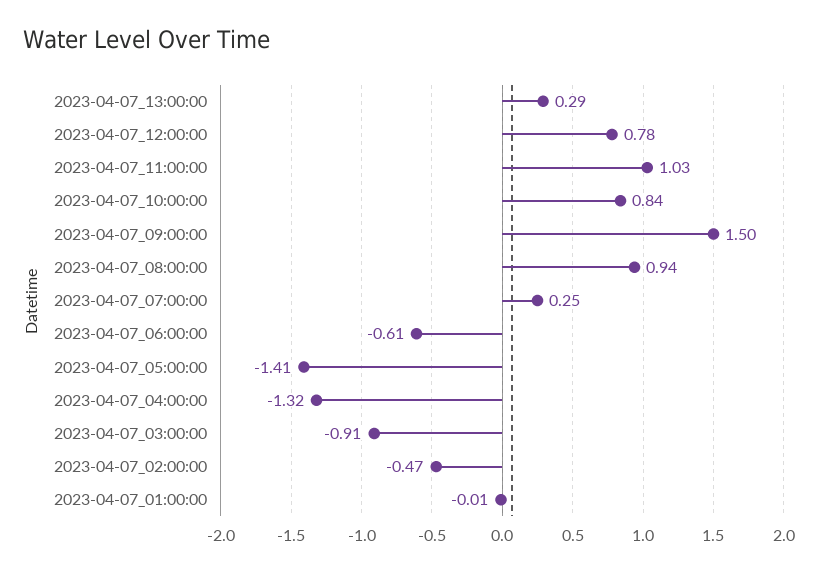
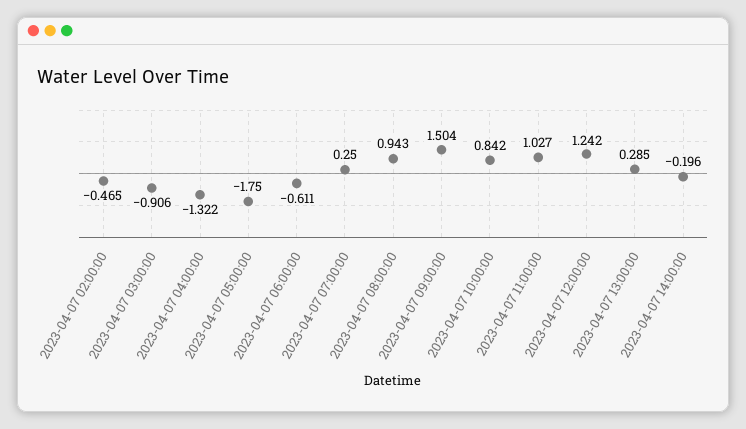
2023-04-07_12:00:00: 0.78 -> 1.242
2023-04-07_05:00:00: -1.41 -> -1.75
2023-04-07_01:00:00: -0.01 -> none
2023-04-07 14:00:00: none -> -0.196

